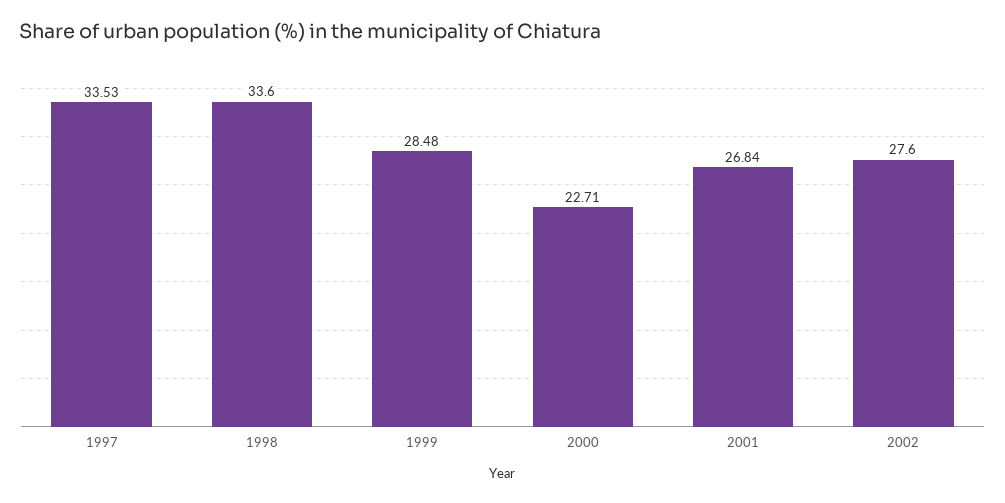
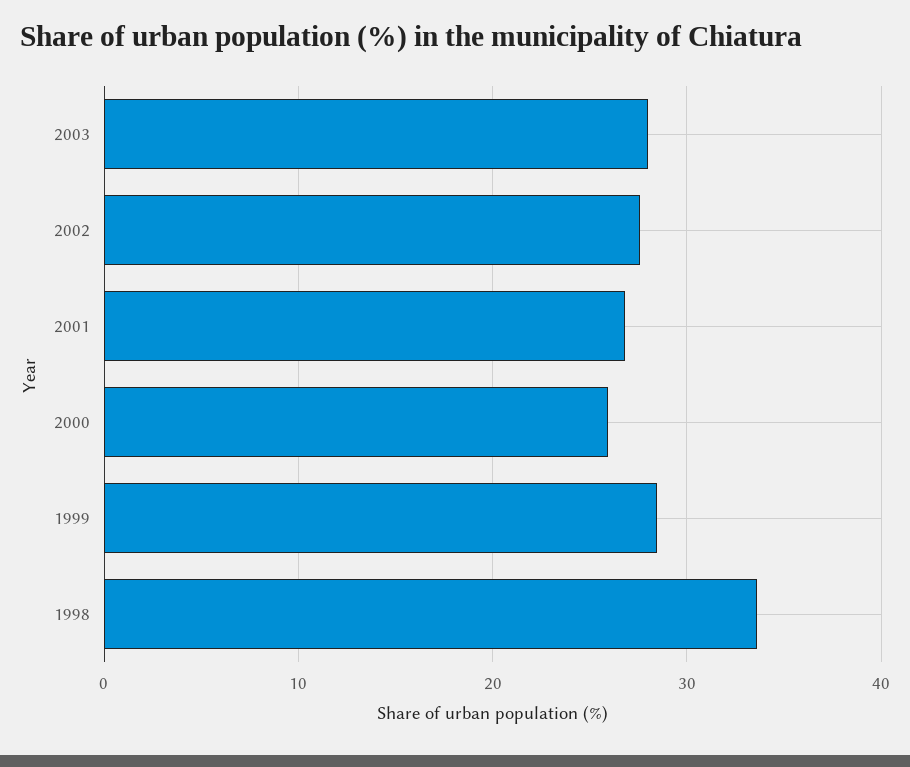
1997: 33.53 -> none
2000: 22.71 -> 26
2003: none -> 28

